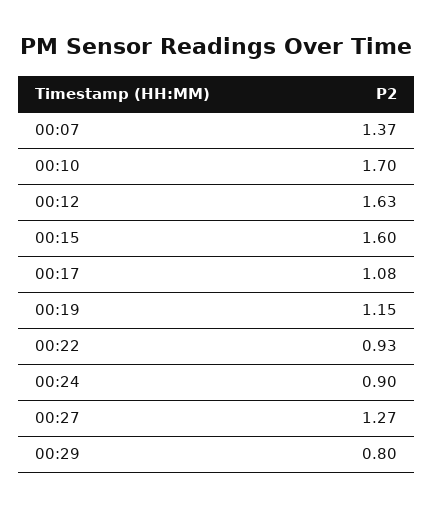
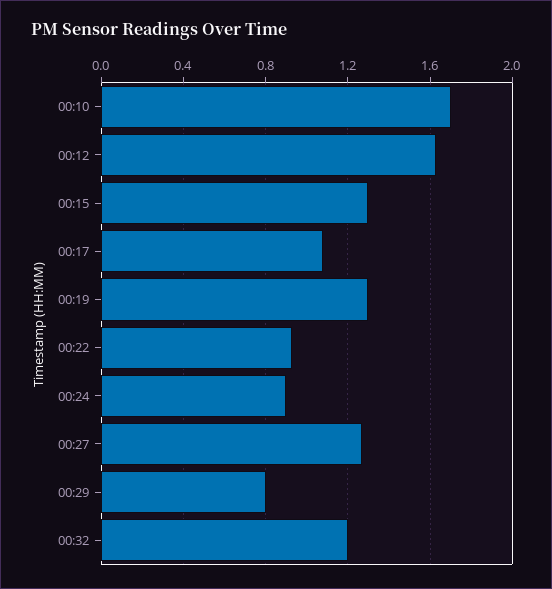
00:07: 1.37 -> none
00:15: 1.6 -> 1.3
00:19: 1.15 -> 1.3
00:32: none -> 1.2

